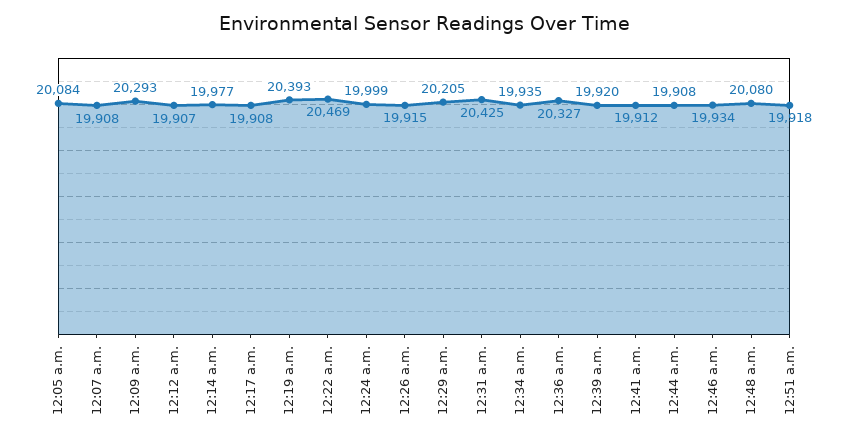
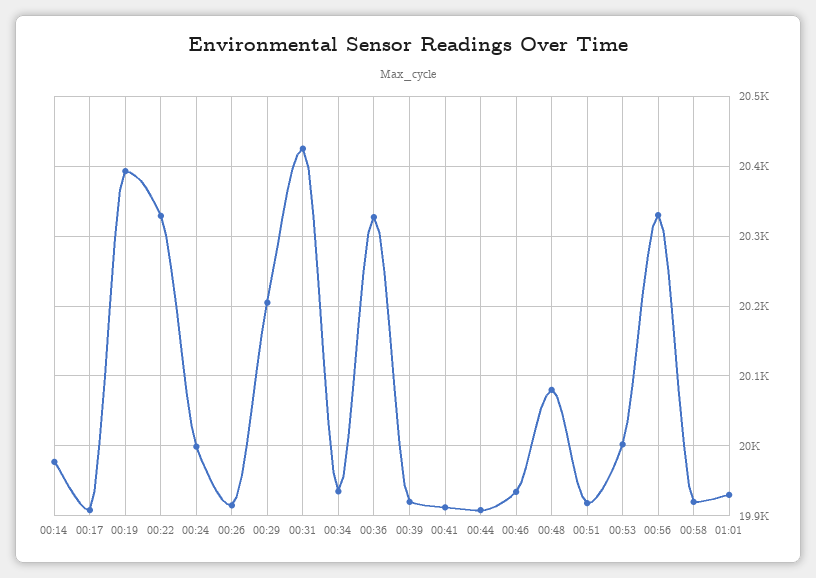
12:05 a.m.: 20084 -> none
12:07 a.m.: 19908 -> none
12:09 a.m.: 20293 -> none
12:12 a.m.: 19907 -> none
12:22 a.m.: 20469 -> 20330
00:53: none -> 20000
00:56: none -> 20330
00:58: none -> 19920
01:01: none -> 19930

